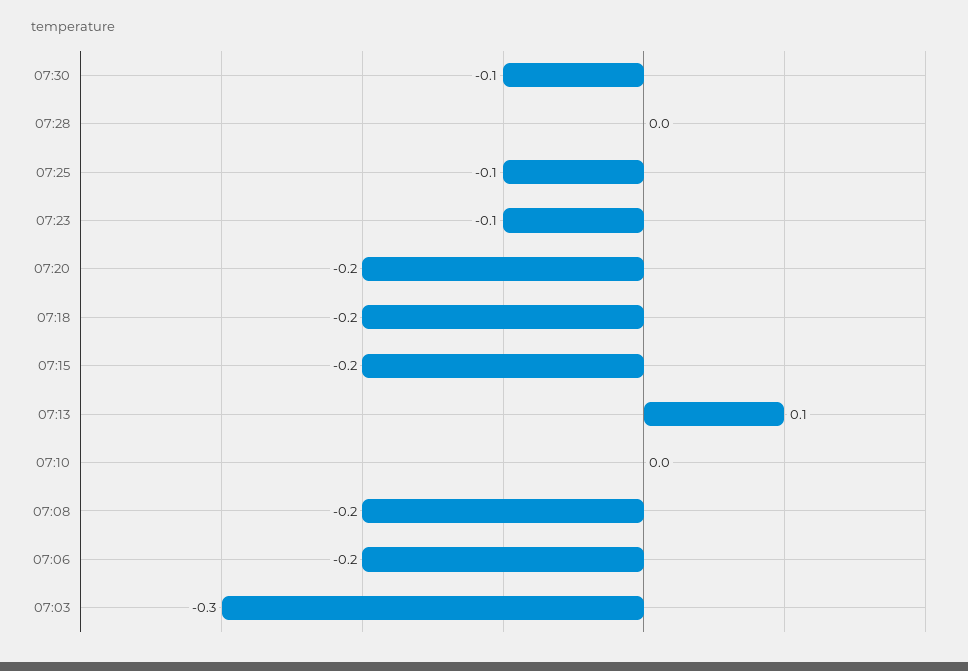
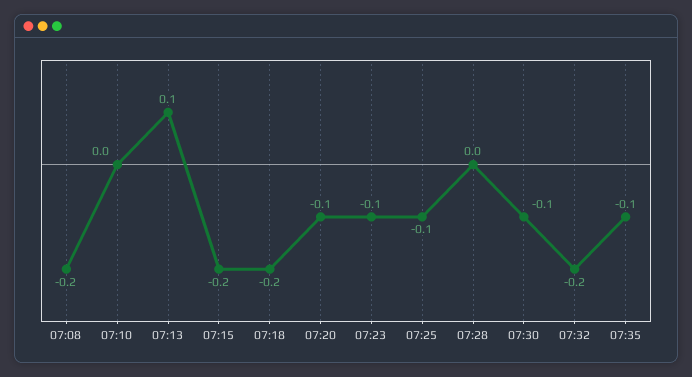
07:20: -0.2 -> -0.1
07:06: -0.2 -> none
07:03: -0.3 -> none
07:32: none -> -0.2
07:35: none -> -0.1

